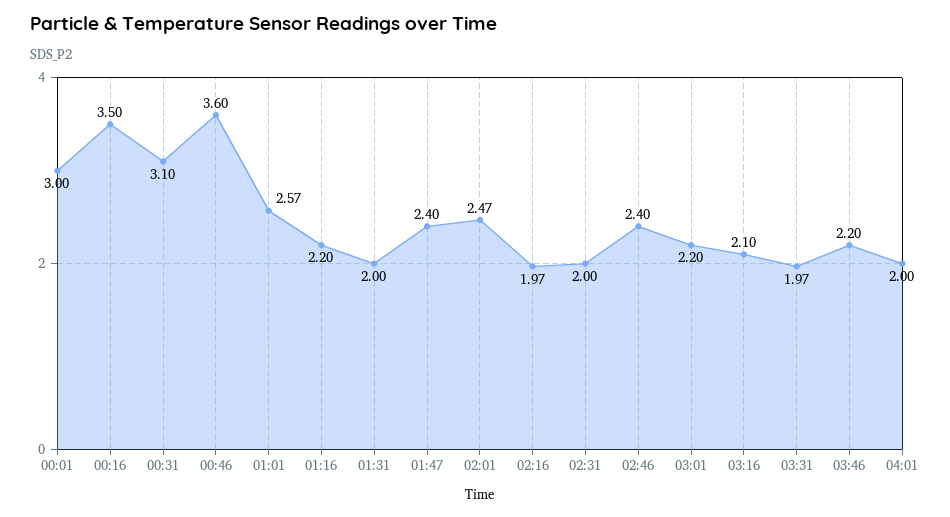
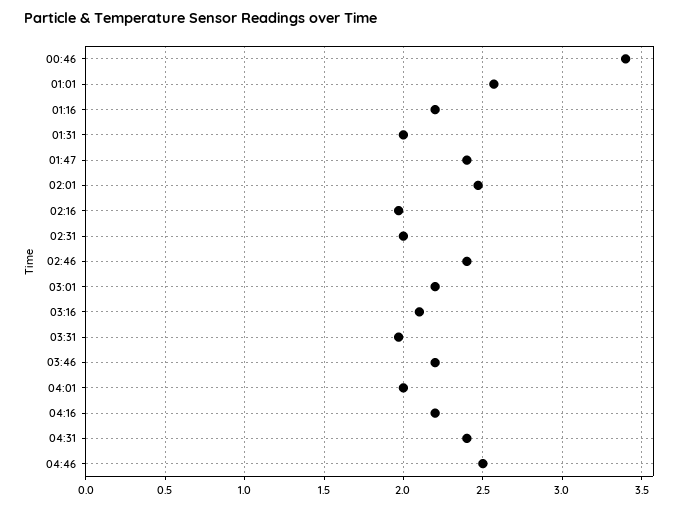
00:01: 3 -> none
00:16: 3.5 -> none
00:31: 3.1 -> none
00:46: 3.6 -> 3.4
04:16: none -> 2.2
04:31: none -> 2.4
04:46: none -> 2.5

